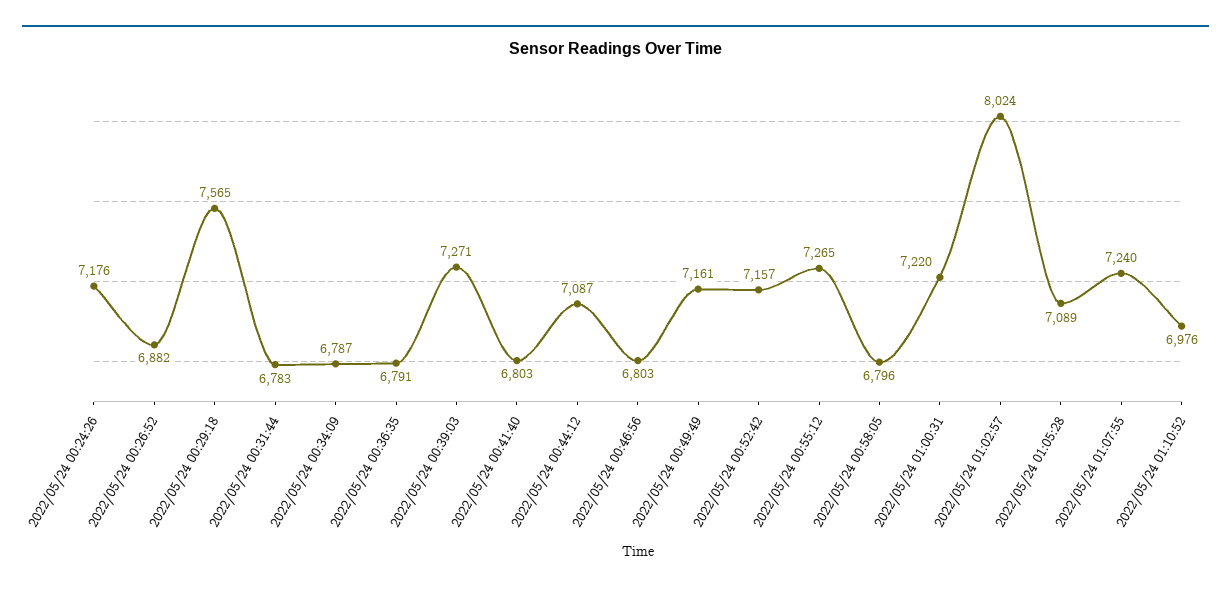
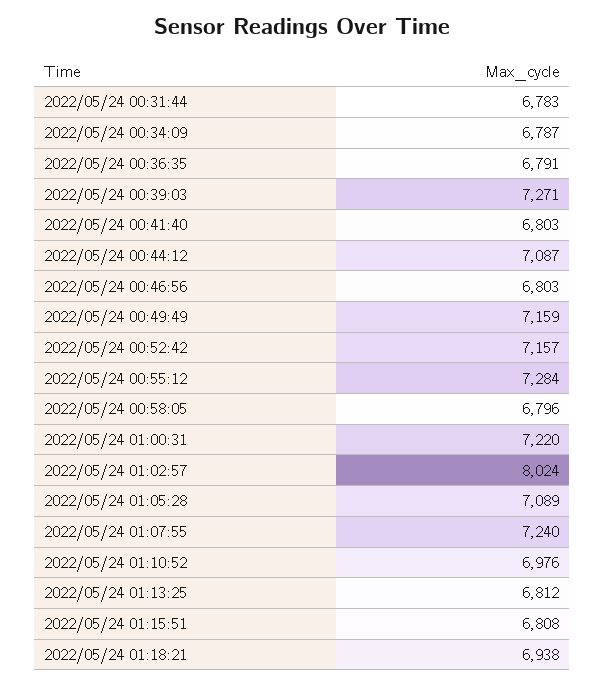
2022/05/24 00:24:26: 7176 -> none
2022/05/24 00:26:52: 6882 -> none
2022/05/24 00:29:18: 7565 -> none
2022/05/24 00:49:49: 7161 -> 7159
2022/05/24 00:55:12: 7265 -> 7284
2022/05/24 01:13:25: none -> 6812
2022/05/24 01:15:51: none -> 6808
2022/05/24 01:18:21: none -> 6938

